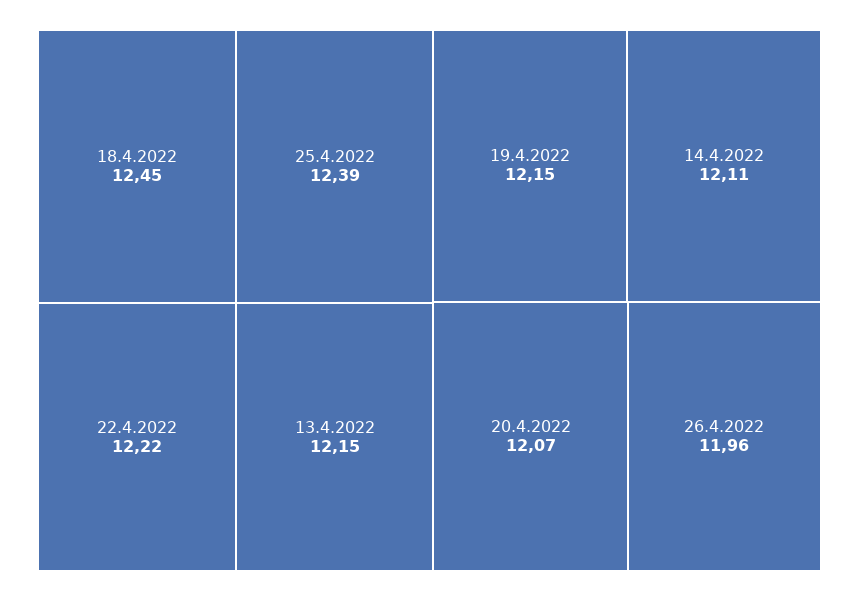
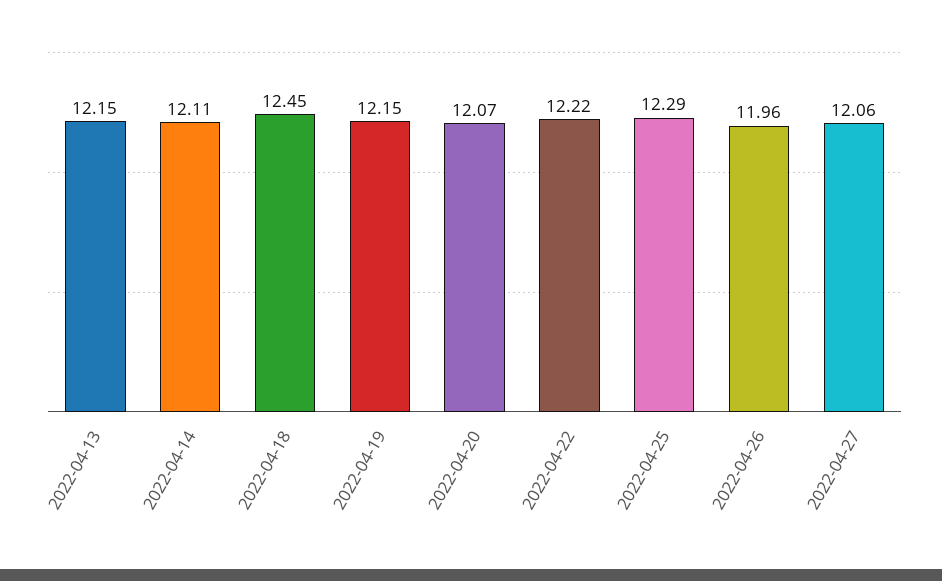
25.4.2022: 12.39 -> 12.29
2022-04-27: none -> 12.06

